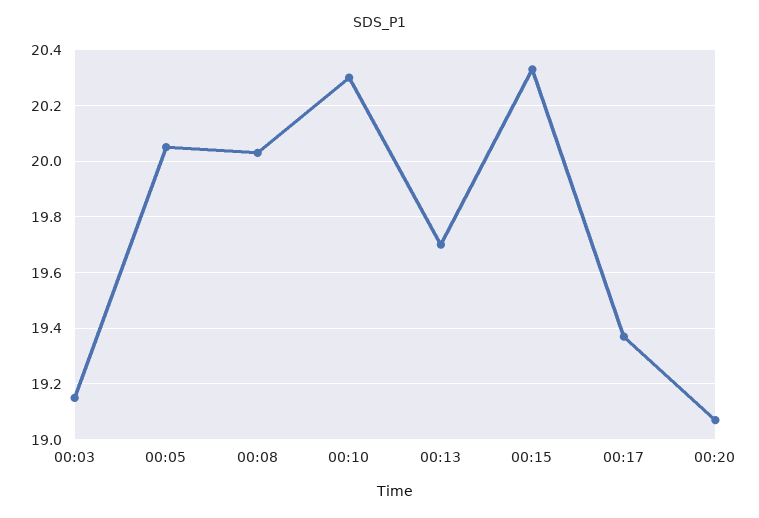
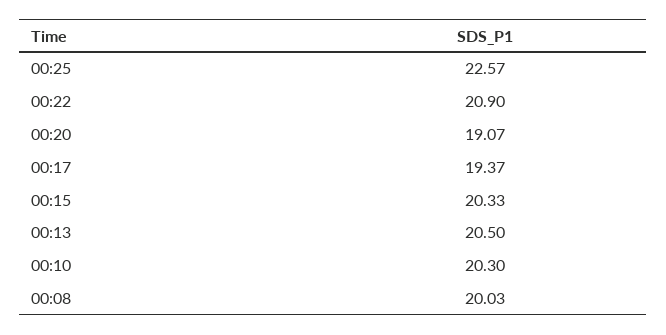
00:03: 19.15 -> none
00:05: 20.05 -> none
00:13: 19.7 -> 20.5
00:25: none -> 22.57
00:22: none -> 20.9

